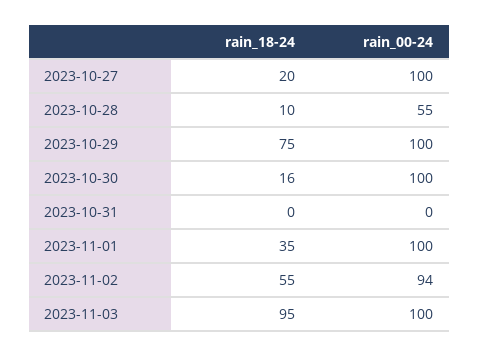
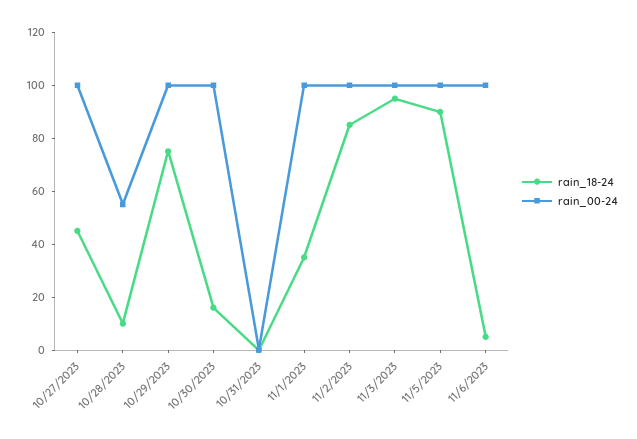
rain_18-24, 2023-10-27: 20 -> 45
rain_18-24, 2023-11-02: 55 -> 85
rain_00-24, 2023-11-02: 94 -> 100
rain_18-24, 11/5/2023: none -> 90
rain_00-24, 11/5/2023: none -> 100
rain_18-24, 11/6/2023: none -> 5
rain_00-24, 11/6/2023: none -> 100

